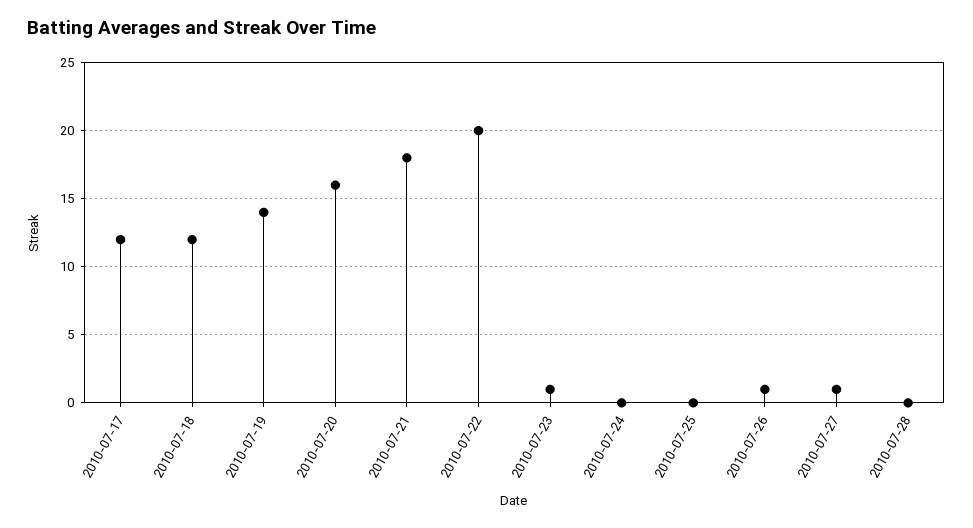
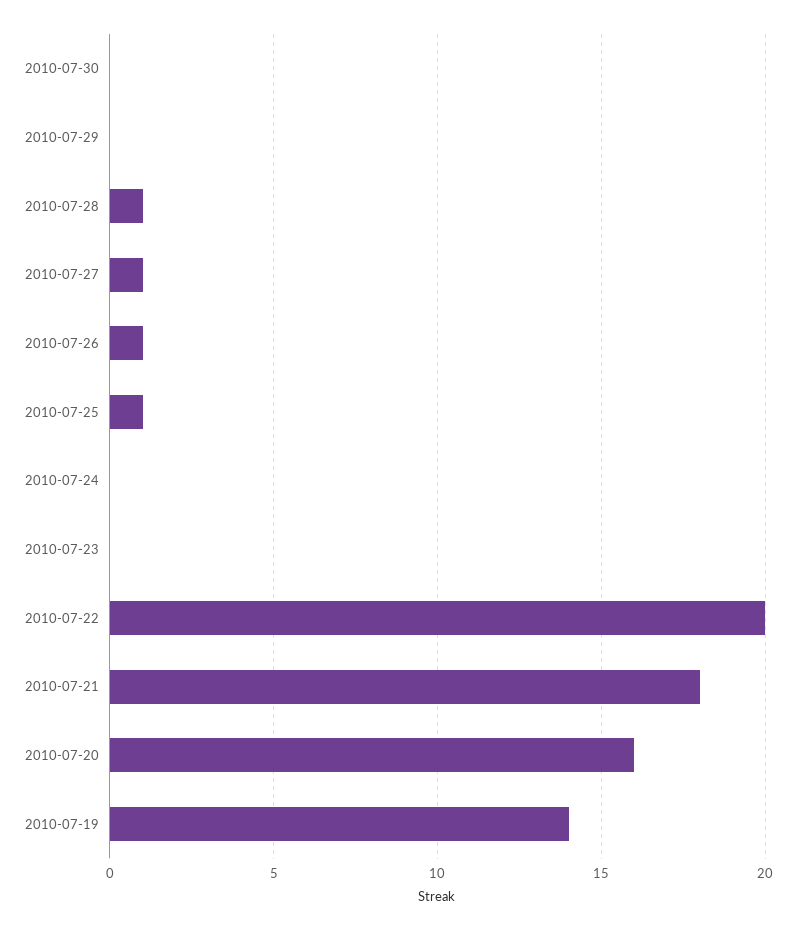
2010-07-17: 12 -> none
2010-07-18: 12 -> none
2010-07-23: 1 -> 0
2010-07-25: 0 -> 1
2010-07-28: 0 -> 1
2010-07-30: none -> 0
2010-07-29: none -> 0

